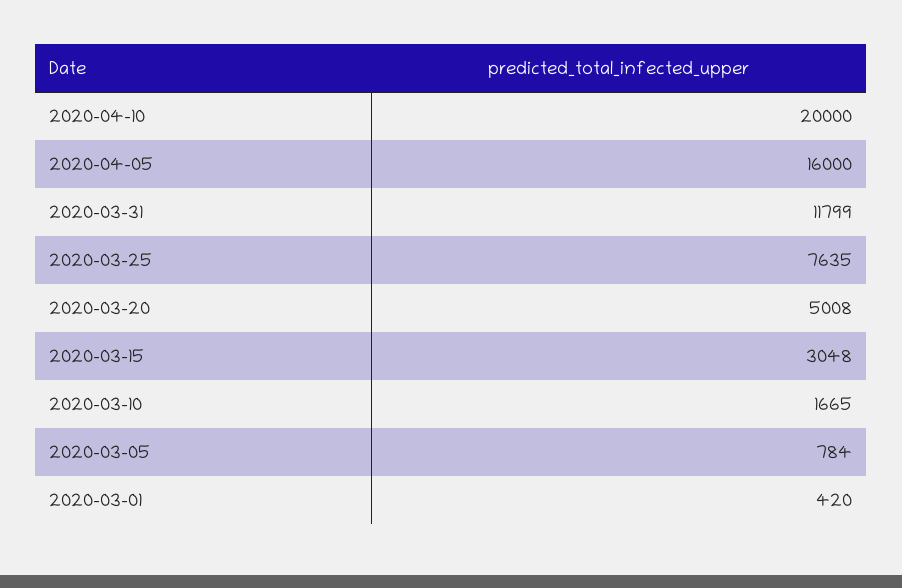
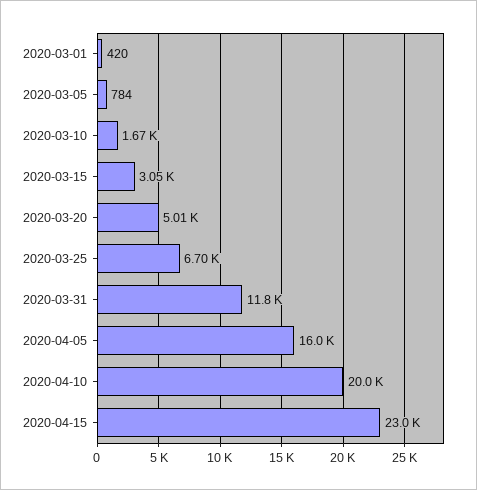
2020-03-25: 7635 -> 6700
2020-04-15: none -> 23000

